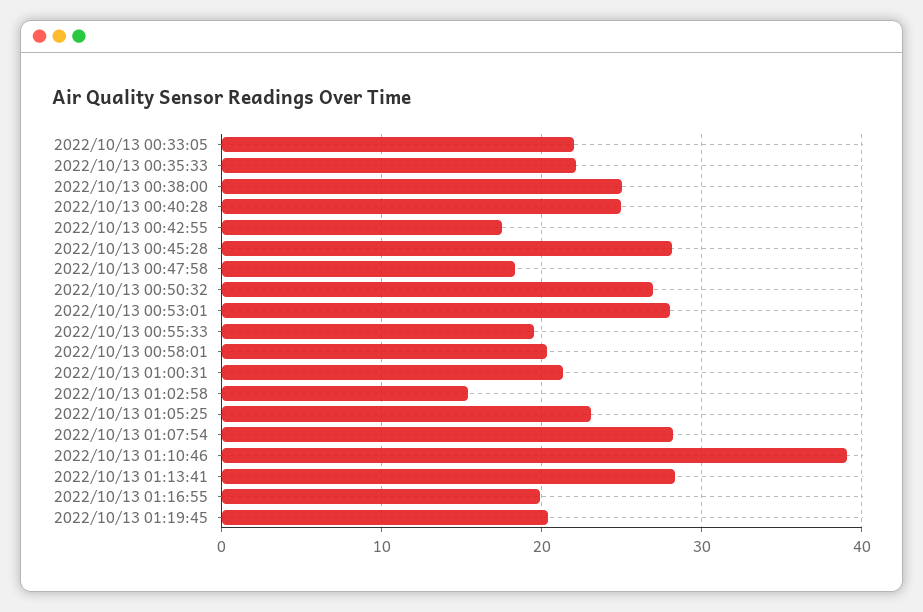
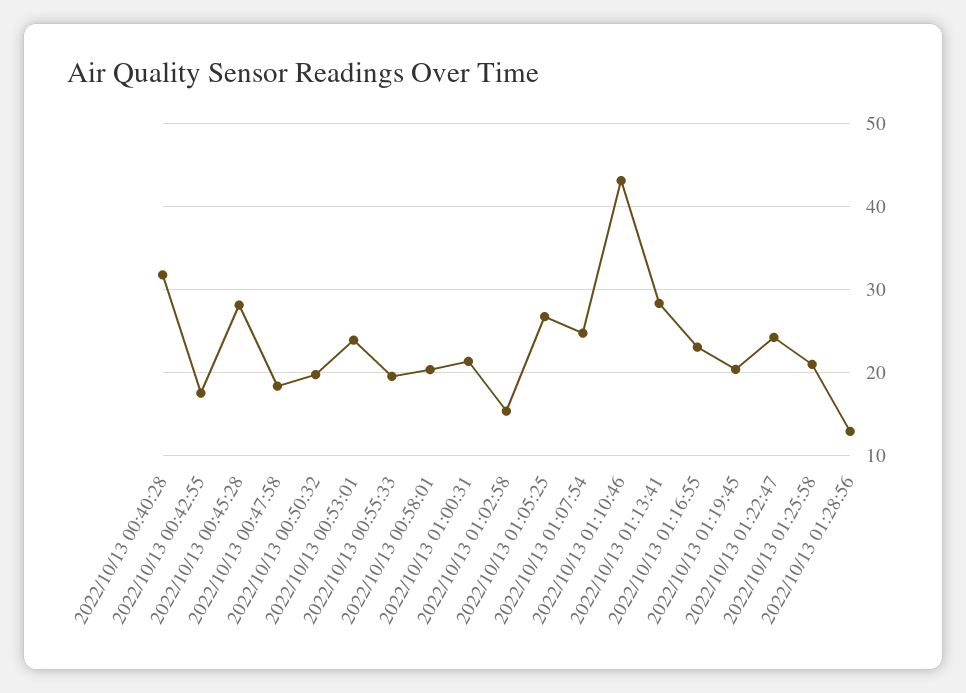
2022/10/13 00:33:05: 22 -> none
2022/10/13 00:35:33: 22 -> none
2022/10/13 00:38:00: 25 -> none
2022/10/13 00:40:28: 25 -> 32
2022/10/13 00:50:32: 27 -> 20
2022/10/13 00:53:01: 28 -> 24
2022/10/13 01:05:25: 23 -> 27
2022/10/13 01:07:54: 28 -> 25
2022/10/13 01:10:46: 39 -> 43
2022/10/13 01:16:55: 20 -> 23
2022/10/13 01:22:47: none -> 24
2022/10/13 01:25:58: none -> 21
2022/10/13 01:28:56: none -> 13

